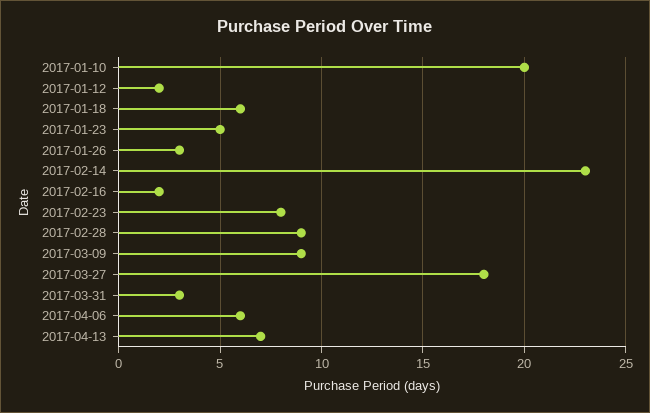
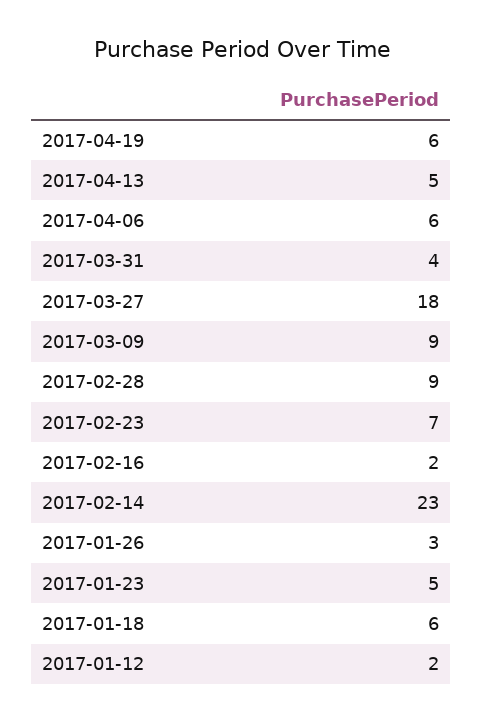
2017-01-10: 20 -> none
2017-02-23: 8 -> 7
2017-03-31: 3 -> 4
2017-04-13: 7 -> 5
2017-04-19: none -> 6

